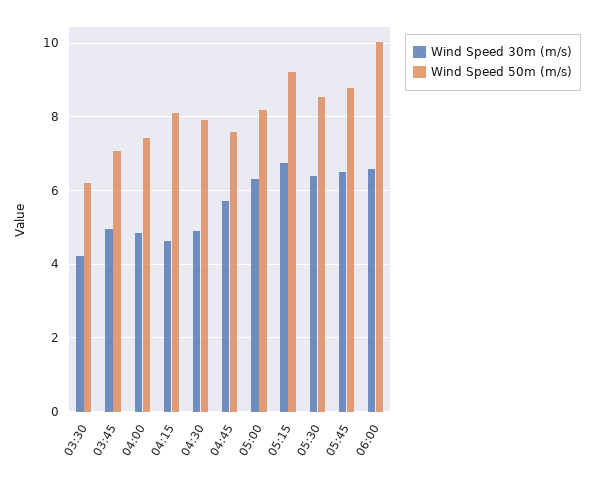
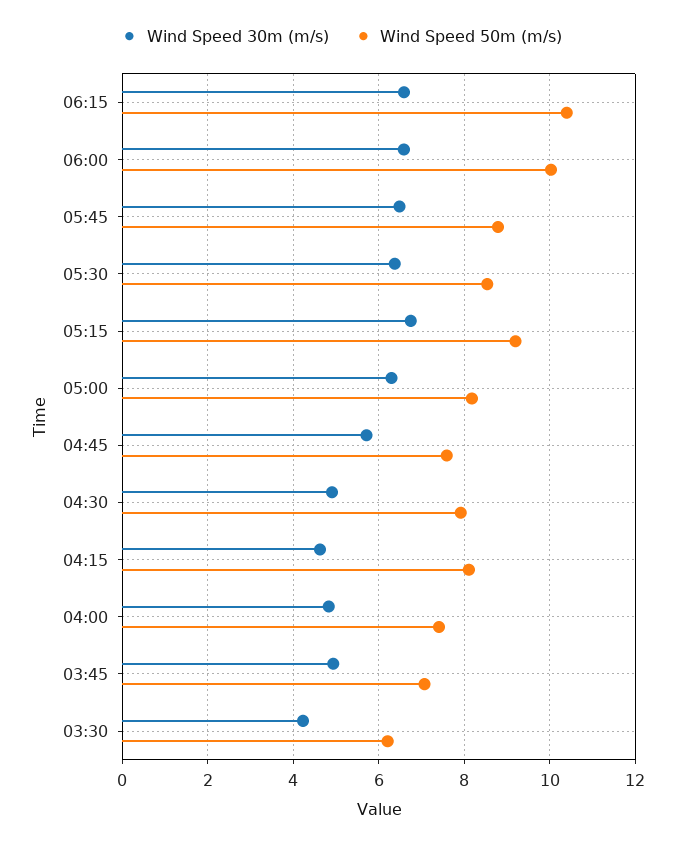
Wind Speed 30m (m/s), 06:15: none -> 6.6
Wind Speed 50m (m/s), 06:15: none -> 10.4

